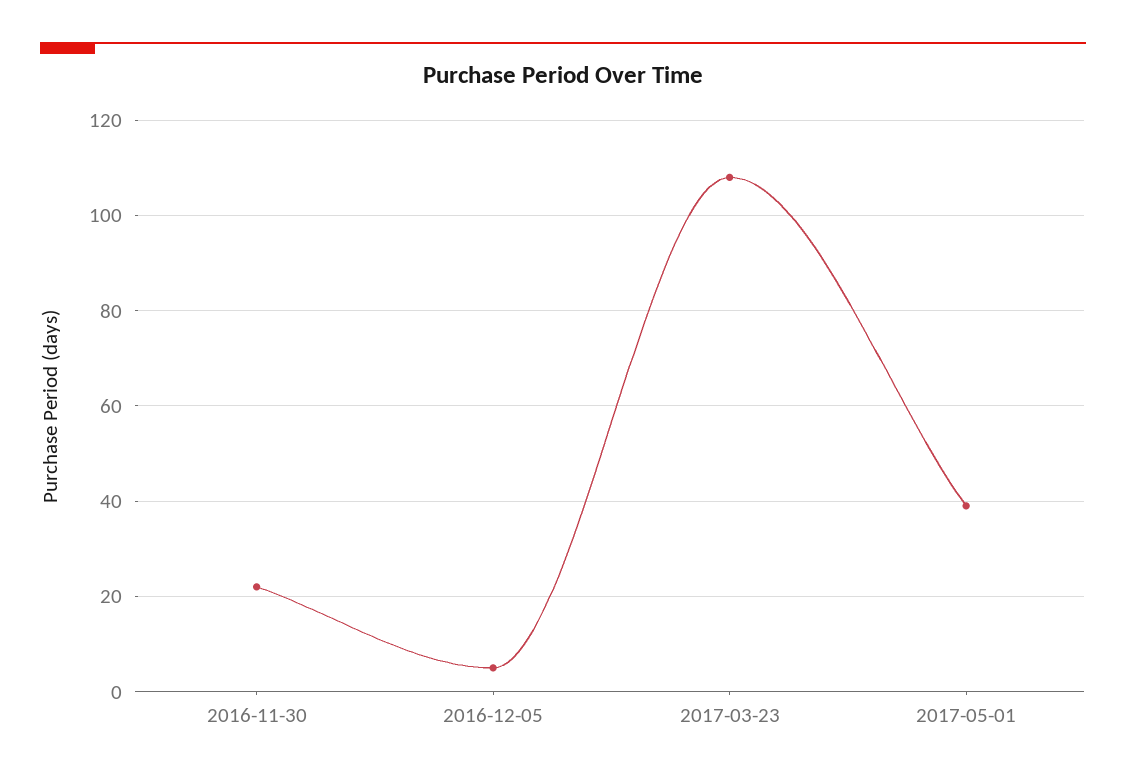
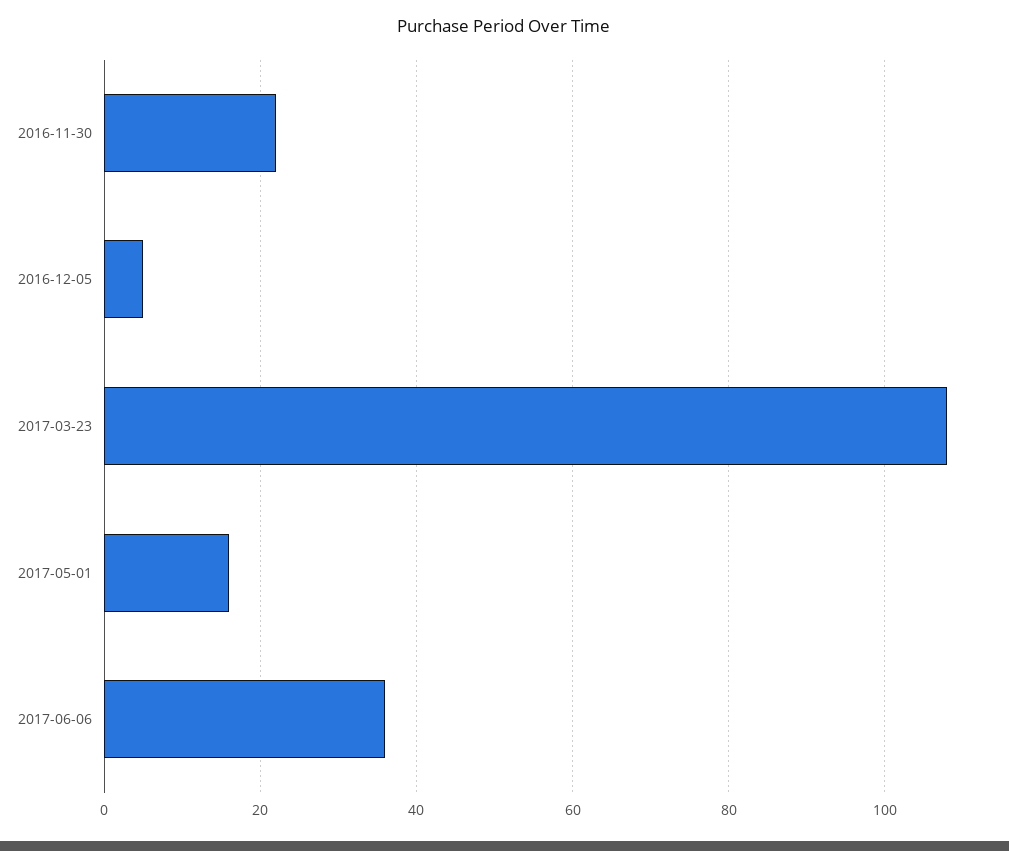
2017-05-01: 40 -> 15
2017-06-06: none -> 35

